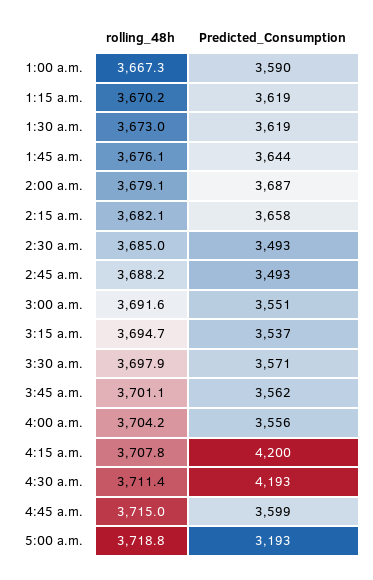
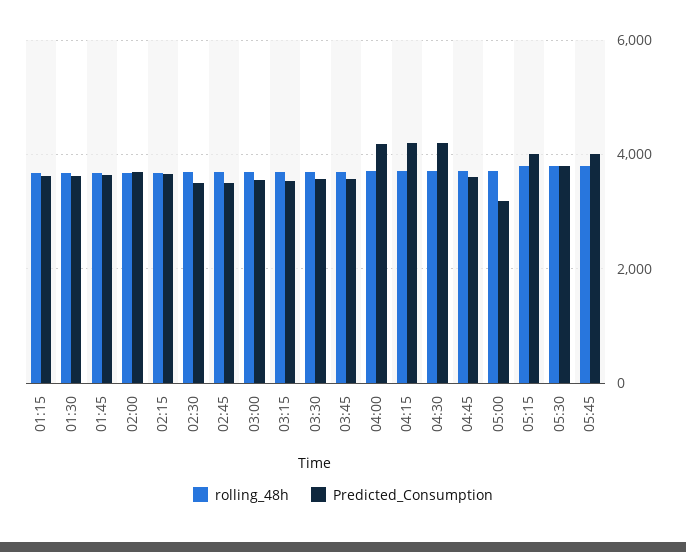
rolling_48h, 1:00 a.m.: 3667.3 -> none
Predicted_Consumption, 1:00 a.m.: 3590 -> none
Predicted_Consumption, 4:00 a.m.: 3556 -> 4200
rolling_48h, 05:15: none -> 3800
Predicted_Consumption, 05:15: none -> 4000
rolling_48h, 05:30: none -> 3800
Predicted_Consumption, 05:30: none -> 3800
rolling_48h, 05:45: none -> 3800
Predicted_Consumption, 05:45: none -> 4000

